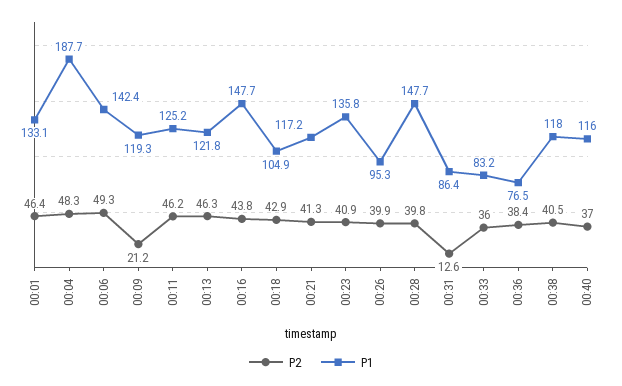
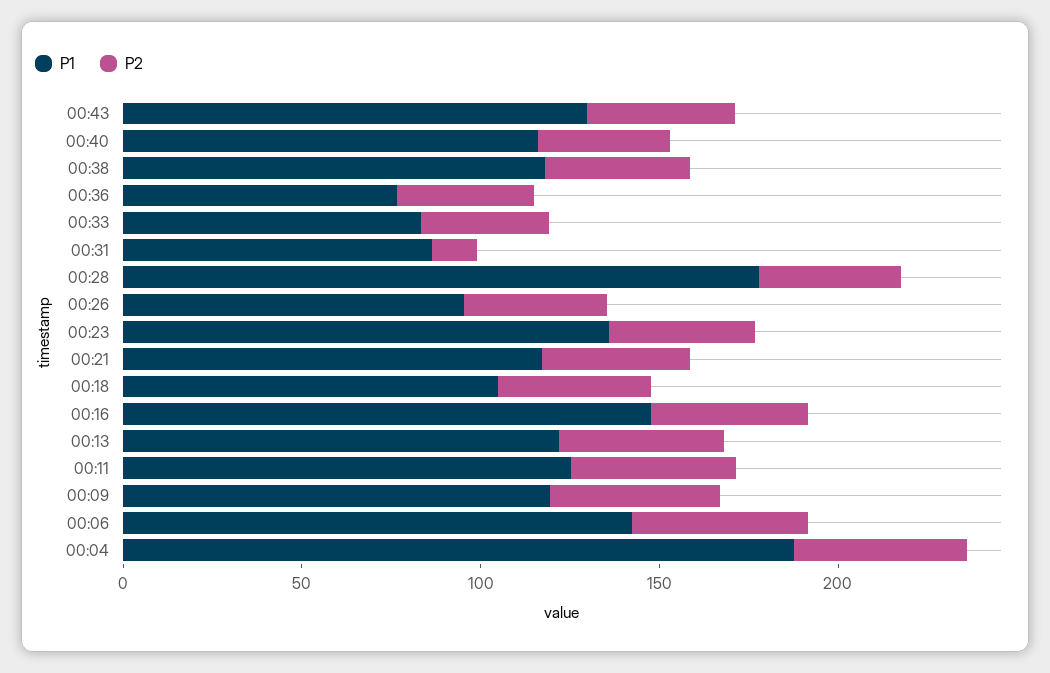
P2, 00:01: 46.4 -> none
P1, 00:01: 133.1 -> none
P2, 00:09: 21.2 -> 50
P1, 00:28: 147.7 -> 180
P1, 00:43: none -> 130
P2, 00:43: none -> 40

